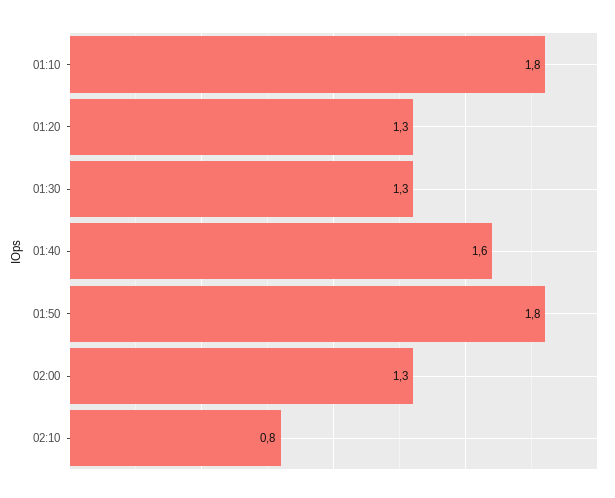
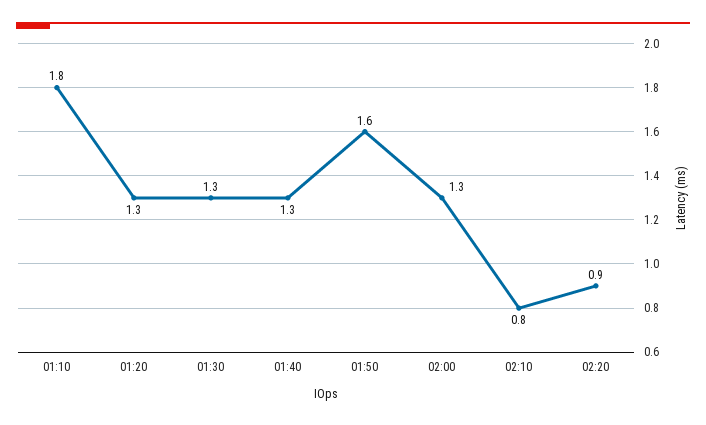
01:40: 1.6 -> 1.3
01:50: 1.8 -> 1.6
02:20: none -> 0.9

